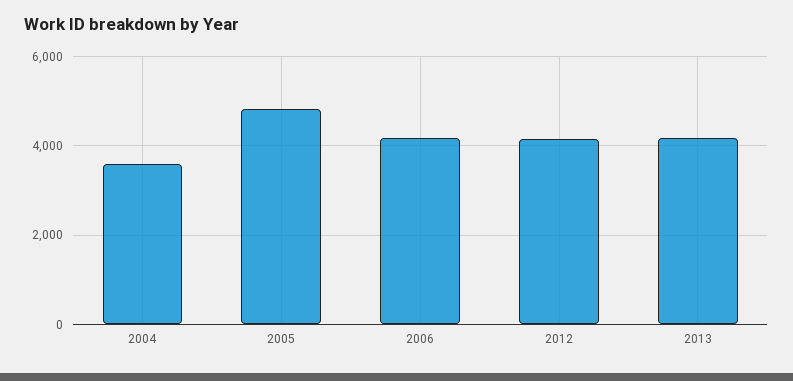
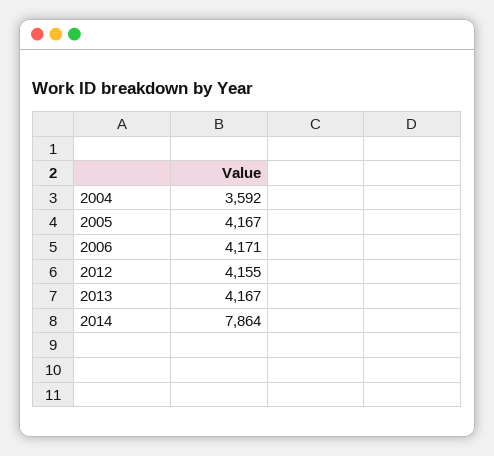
2005: 4800 -> 4167
2014: none -> 7864

